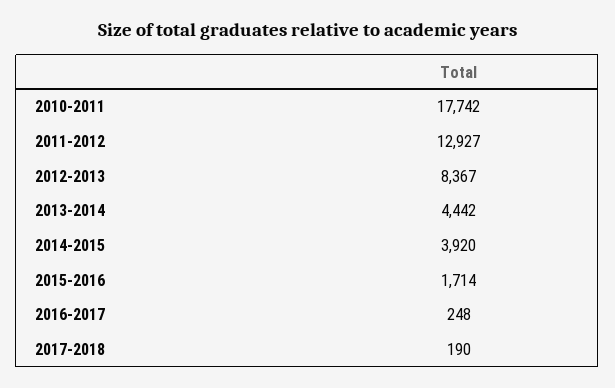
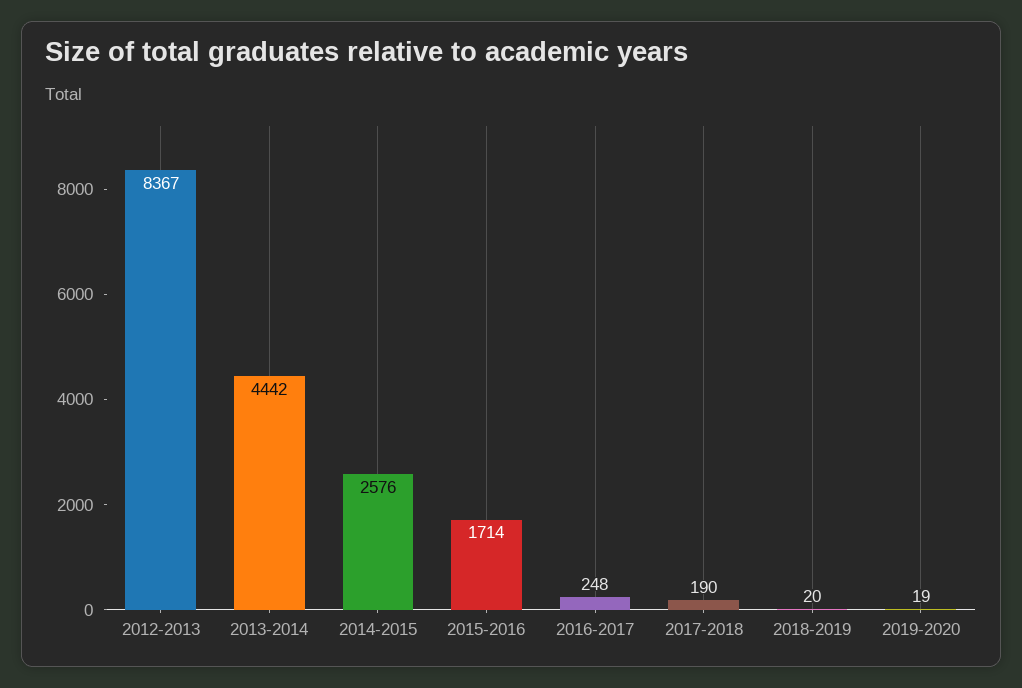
2010-2011: 17742 -> none
2011-2012: 12927 -> none
2014-2015: 3920 -> 2576
2018-2019: none -> 20
2019-2020: none -> 19

